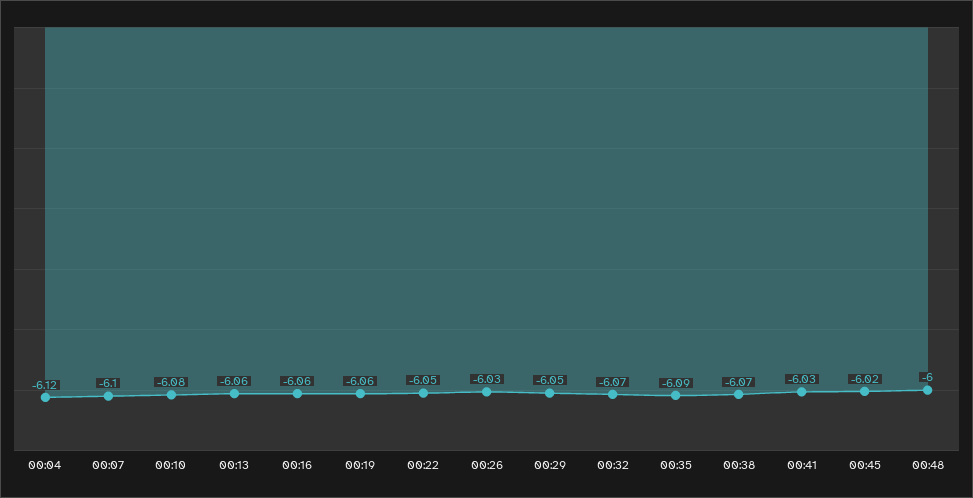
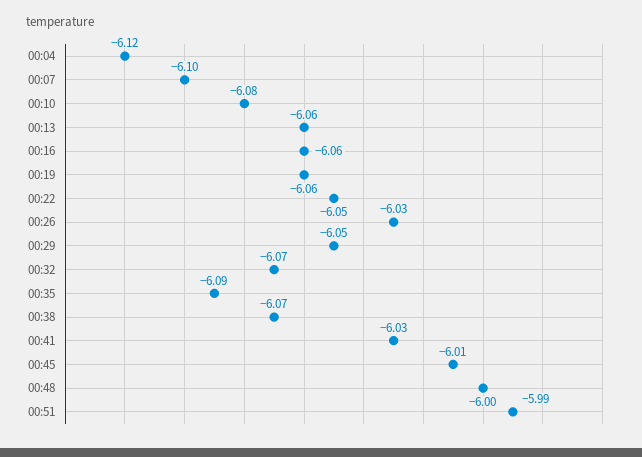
00:45: -6.02 -> -6.01
00:51: none -> -5.99

